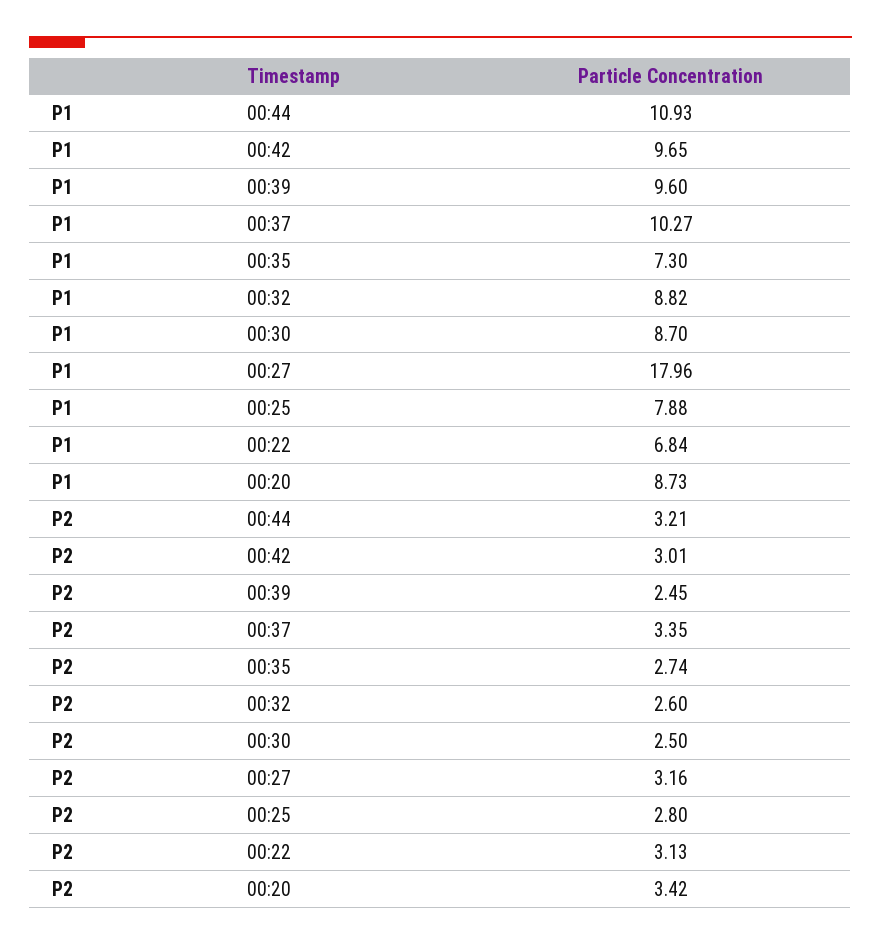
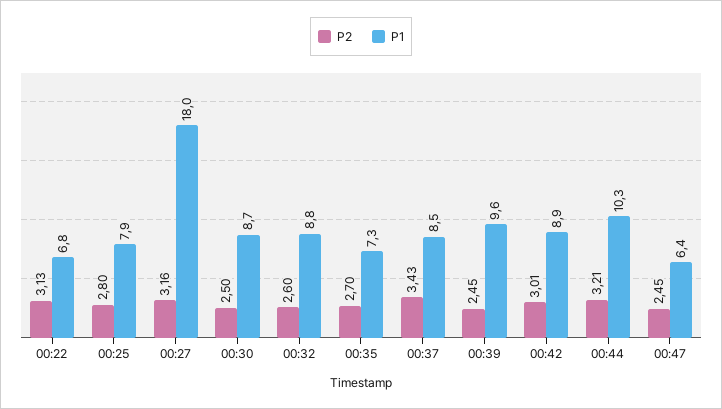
P1, 00:44: 10.93 -> 10.3
P1, 00:42: 9.65 -> 8.9
P1, 00:37: 10.27 -> 8.5
P1, 00:20: 8.73 -> none
P2, 00:37: 3.35 -> 3.43
P2, 00:35: 2.74 -> 2.7
P2, 00:20: 3.42 -> none
P2, 00:47: none -> 2.45
P1, 00:47: none -> 6.4

